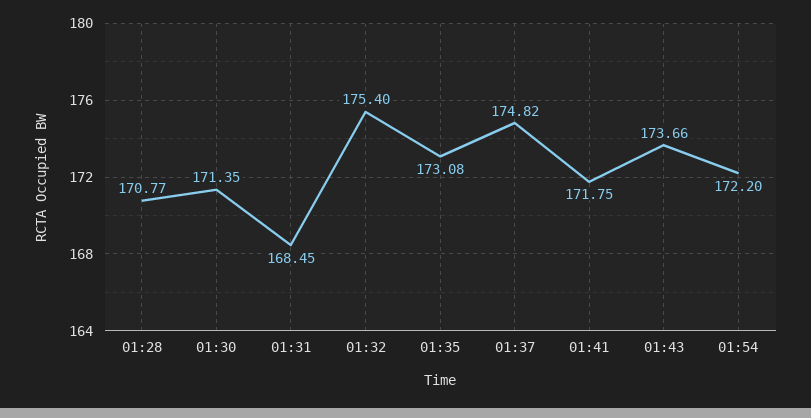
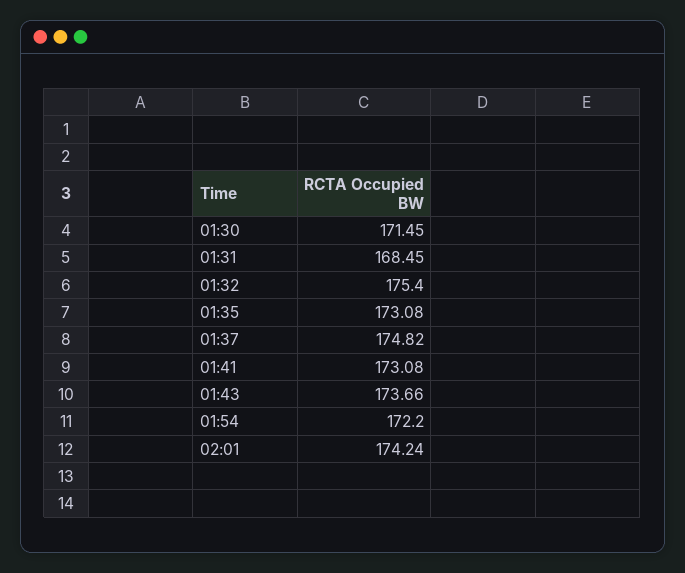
01:28: 170.77 -> none
01:30: 171.35 -> 171.45
01:41: 171.75 -> 173.08
02:01: none -> 174.24

